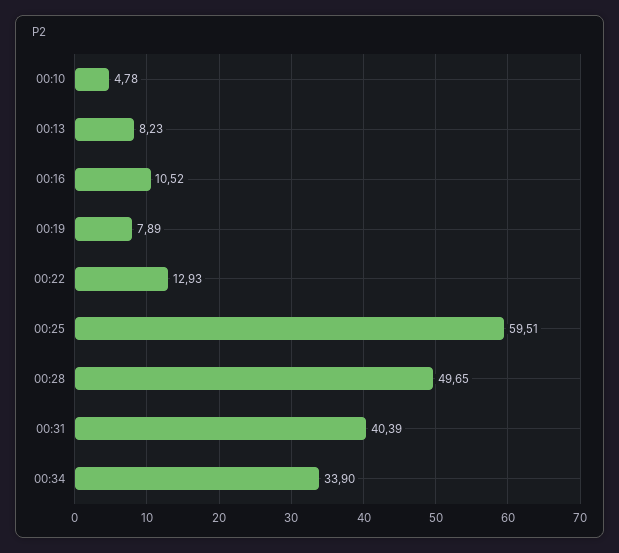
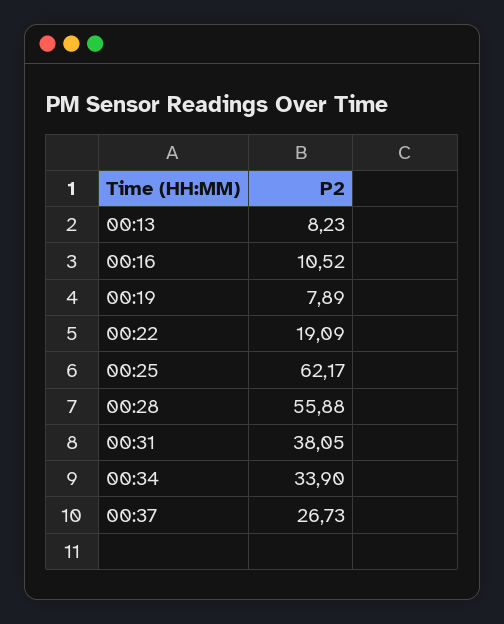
00:10: 4.78 -> none
00:22: 12.93 -> 19.09
00:25: 59.51 -> 62.17
00:28: 49.65 -> 55.88
00:31: 40.39 -> 38.05
00:37: none -> 26.73

